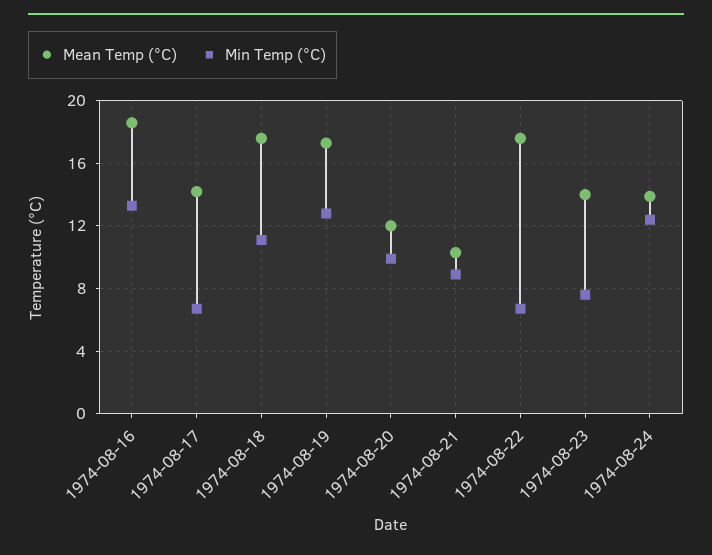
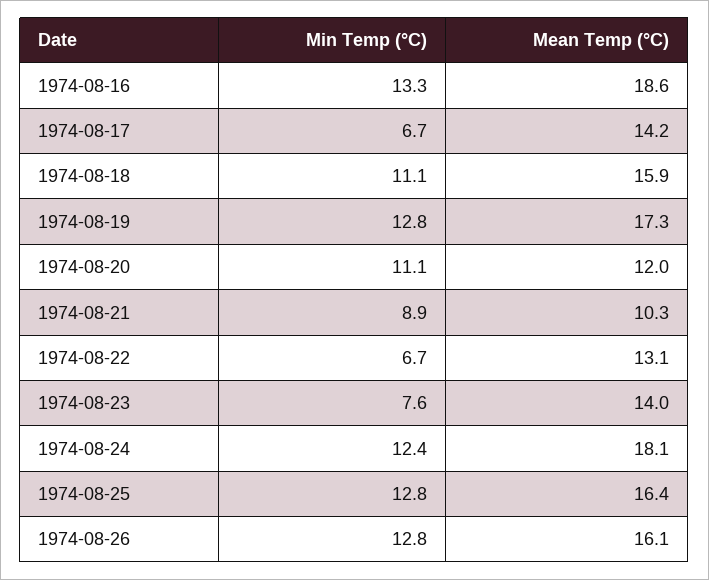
Mean Temp (°C), 1974-08-18: 17.5 -> 15.9
Min Temp (°C), 1974-08-20: 10 -> 11.1
Mean Temp (°C), 1974-08-22: 17.5 -> 13.1
Mean Temp (°C), 1974-08-24: 14 -> 18.1
Min Temp (°C), 1974-08-25: none -> 12.8
Mean Temp (°C), 1974-08-25: none -> 16.4
Min Temp (°C), 1974-08-26: none -> 12.8
Mean Temp (°C), 1974-08-26: none -> 16.1

